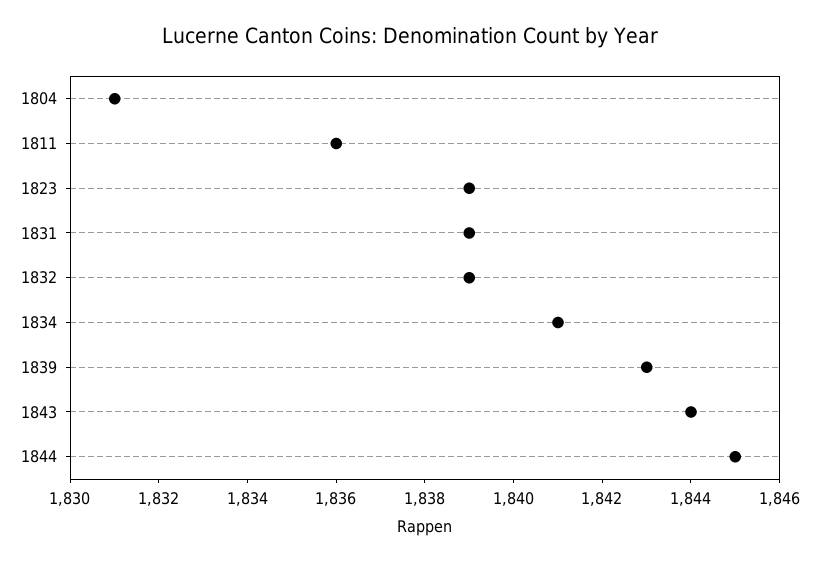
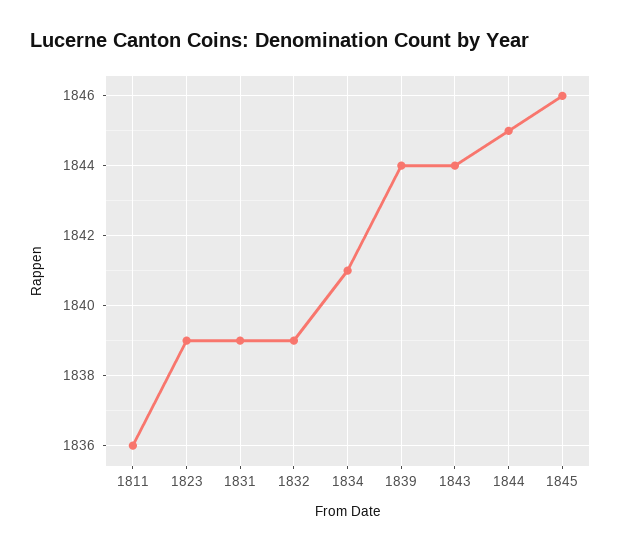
1804: 1831 -> none
1839: 1843 -> 1844
1845: none -> 1846

